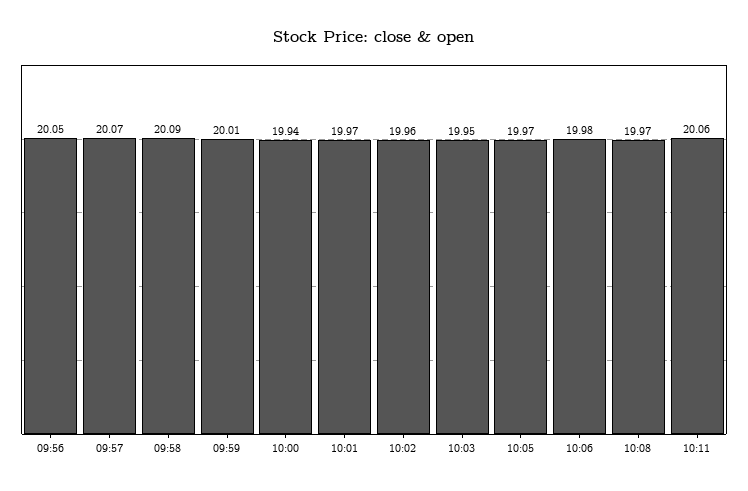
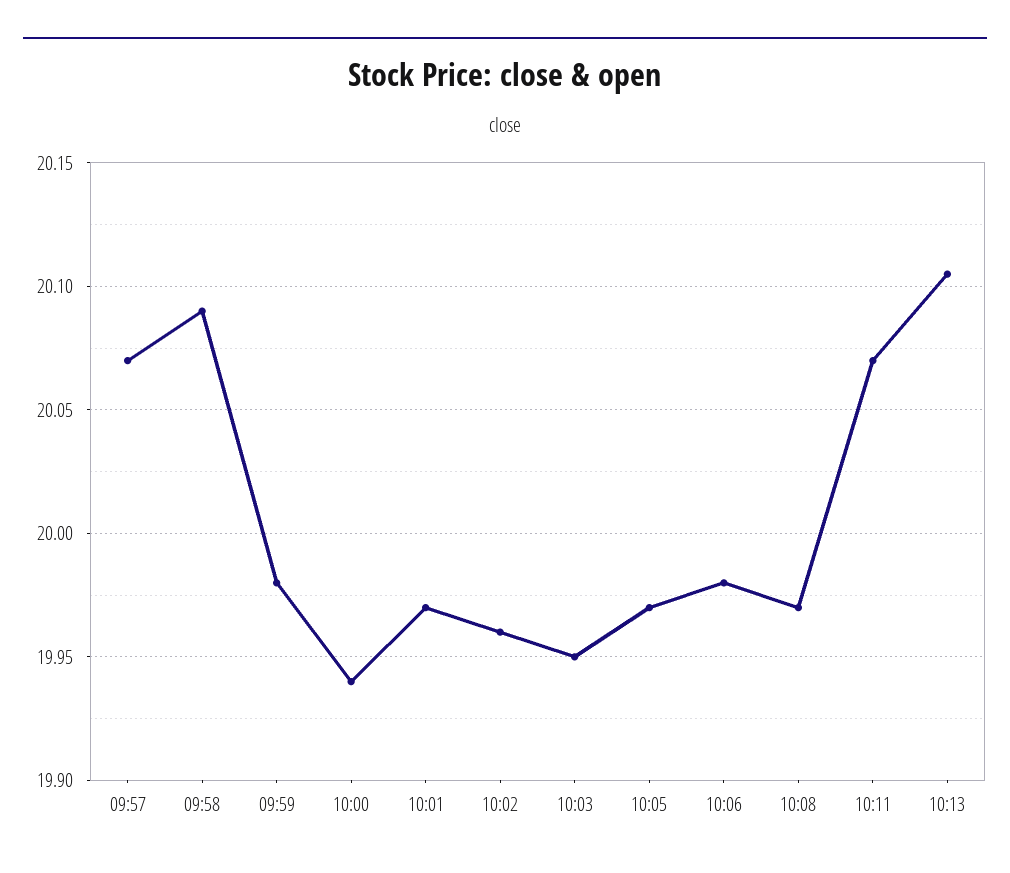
09:56: 20.05 -> none
09:59: 20.01 -> 19.98
10:11: 20.06 -> 20.07
10:13: none -> 20.105

